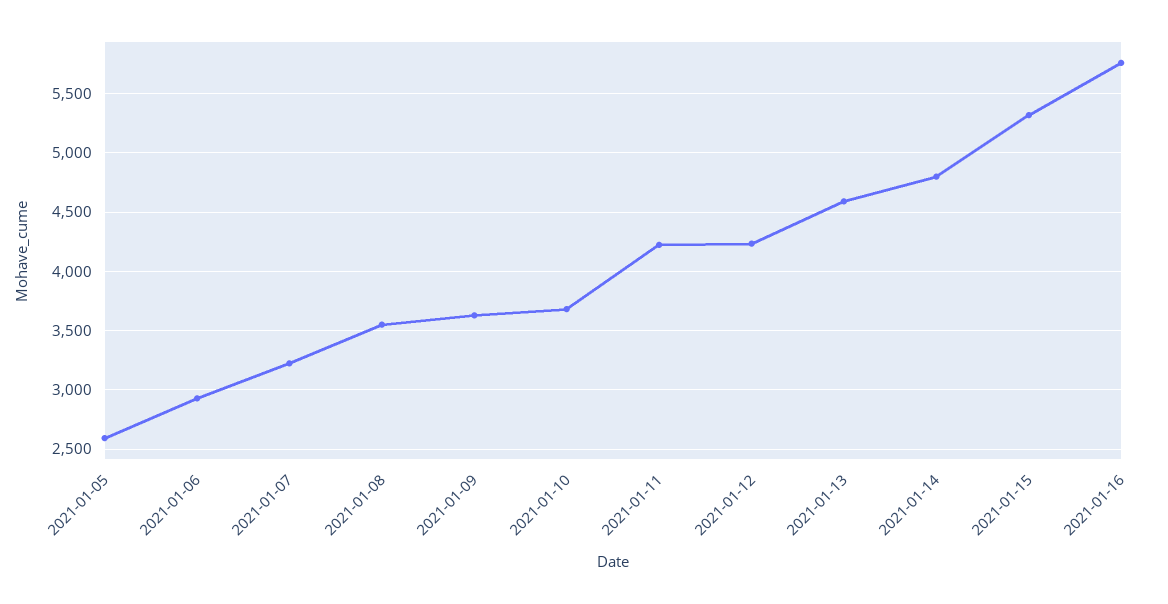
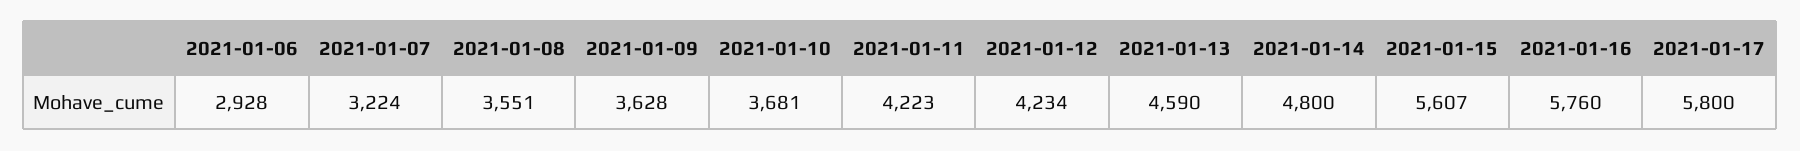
2021-01-05: 2600 -> none
2021-01-15: 5300 -> 5607
2021-01-17: none -> 5800

